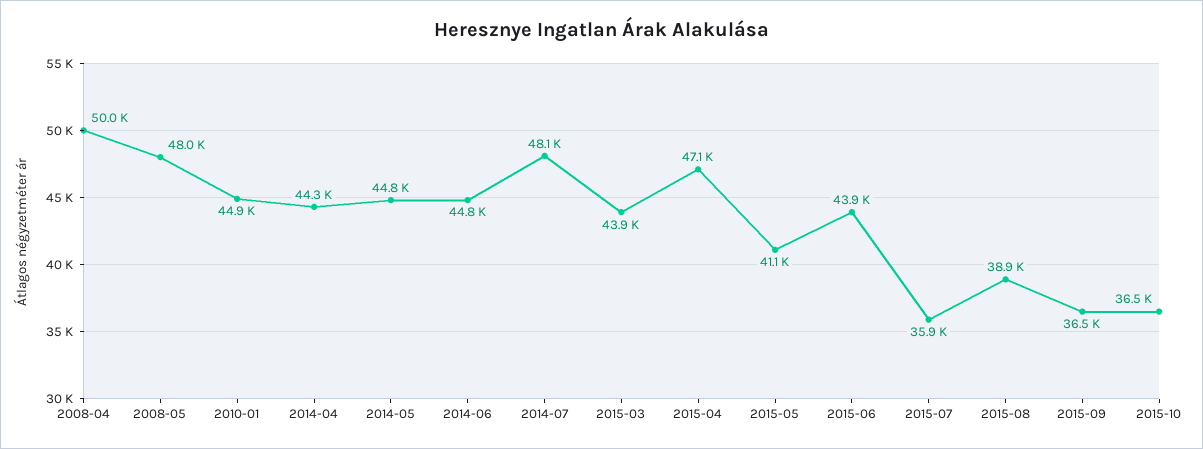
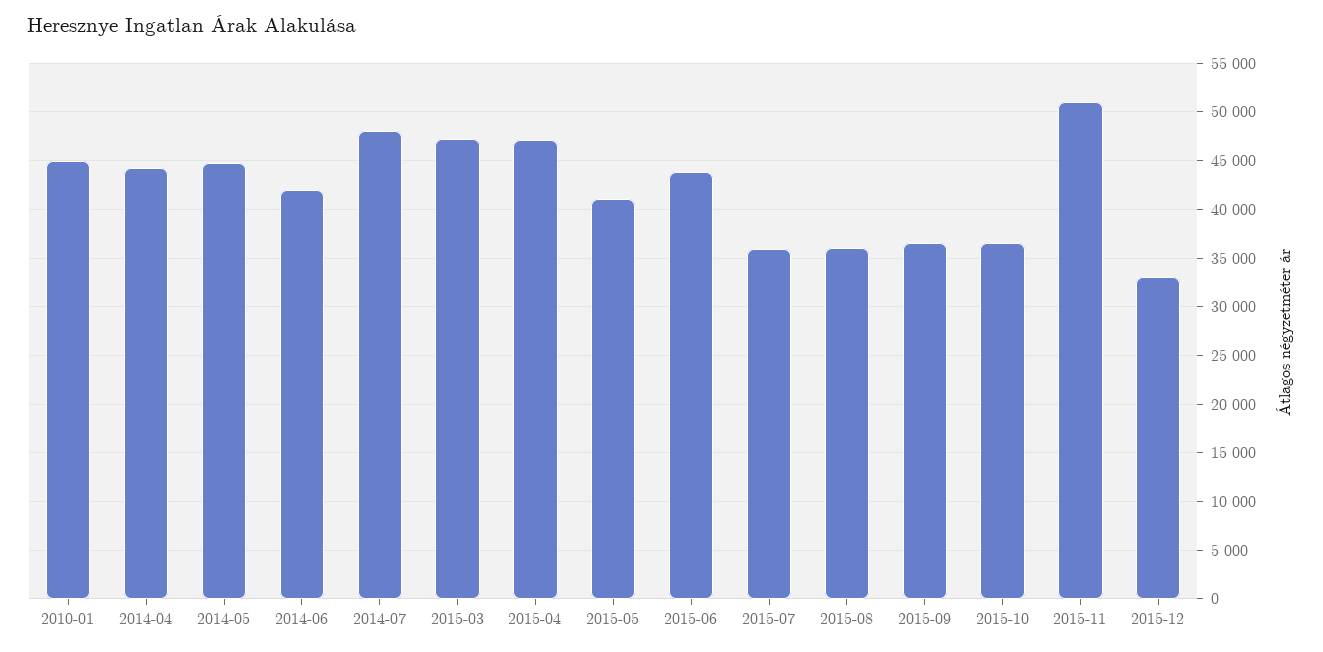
2008-04: 50000 -> none
2008-05: 48000 -> none
2014-06: 44800 -> 42000
2015-03: 43900 -> 47000
2015-08: 38900 -> 36000
2015-11: none -> 51000
2015-12: none -> 33000

